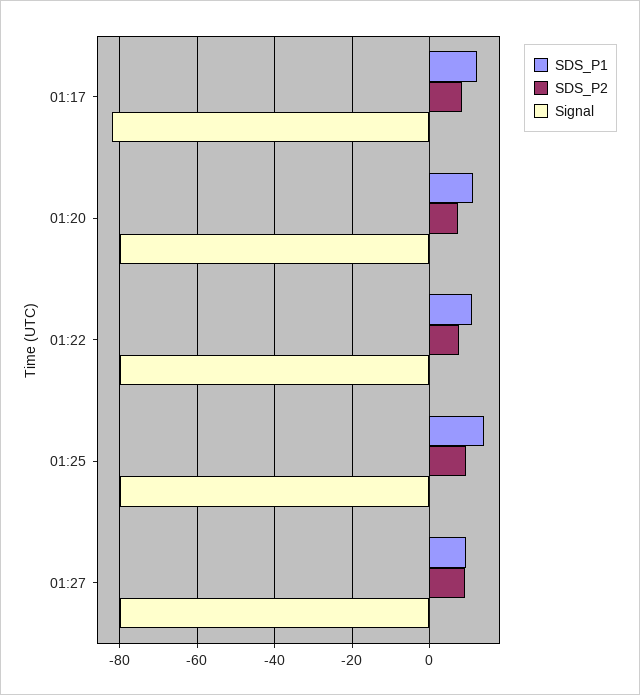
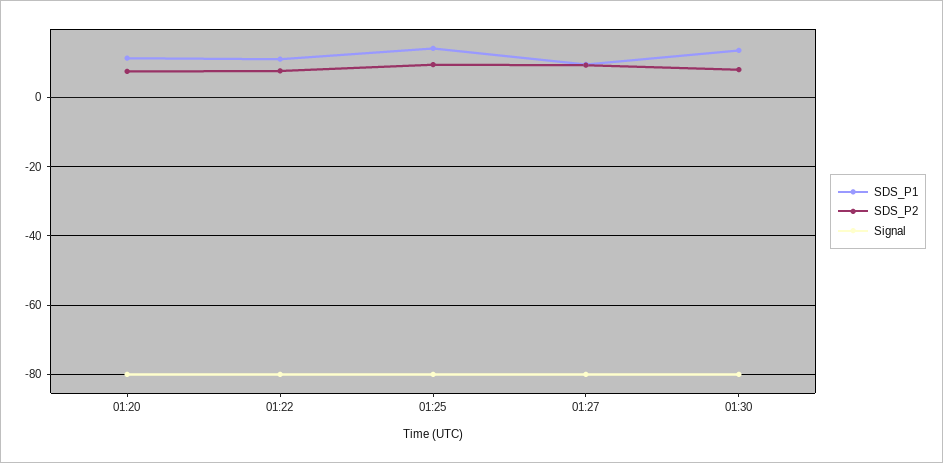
SDS_P1, 01:17: 12 -> none
SDS_P2, 01:17: 8 -> none
Signal, 01:17: -82 -> none
SDS_P1, 01:30: none -> 14
SDS_P2, 01:30: none -> 8
Signal, 01:30: none -> -80

